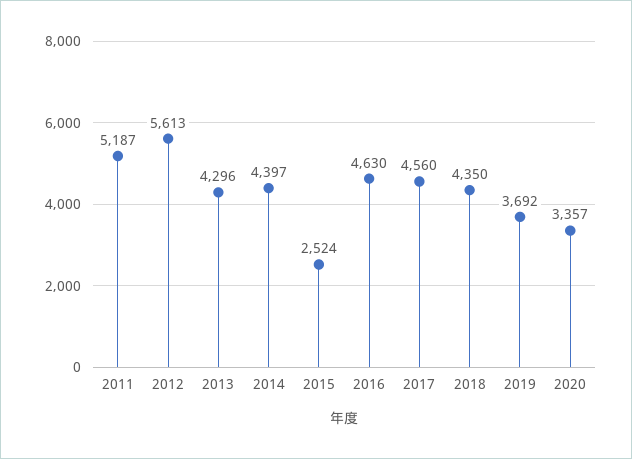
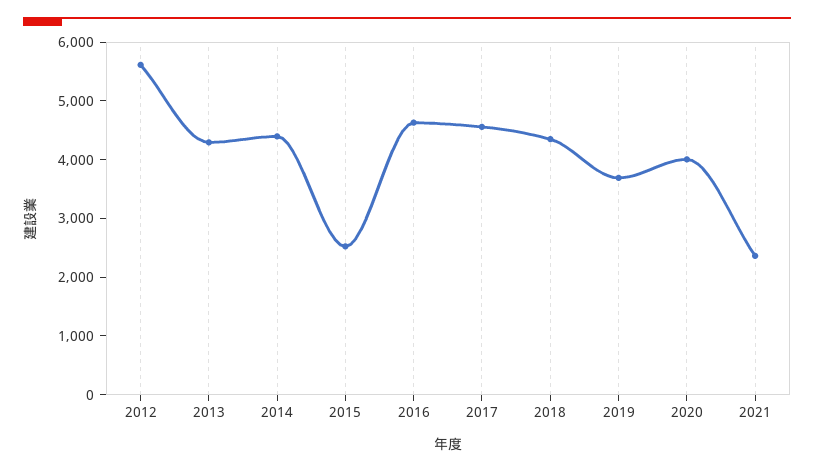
2011: 5187 -> none
2020: 3357 -> 4000
2021: none -> 2400

